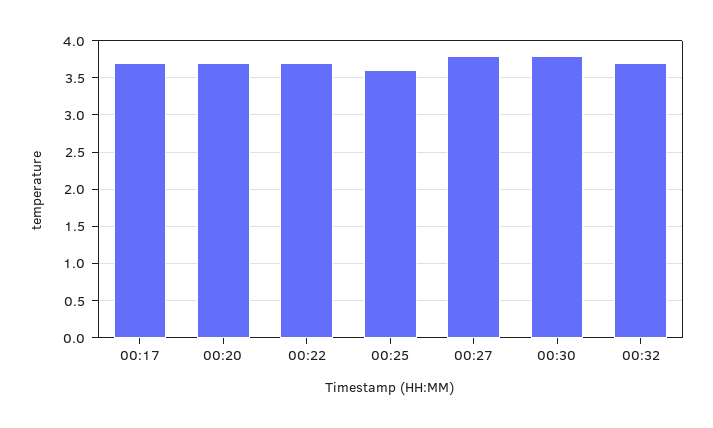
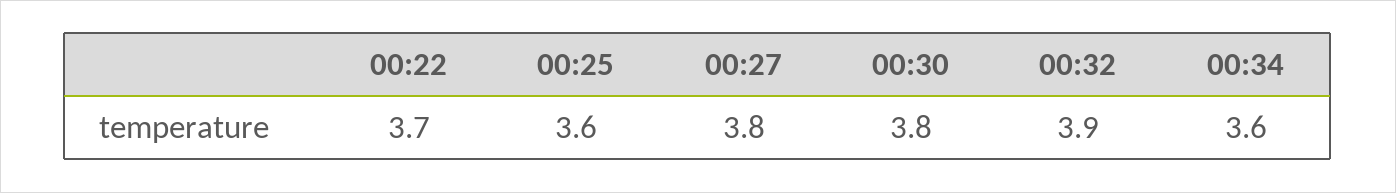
00:17: 3.7 -> none
00:20: 3.7 -> none
00:32: 3.7 -> 3.9
00:34: none -> 3.6

